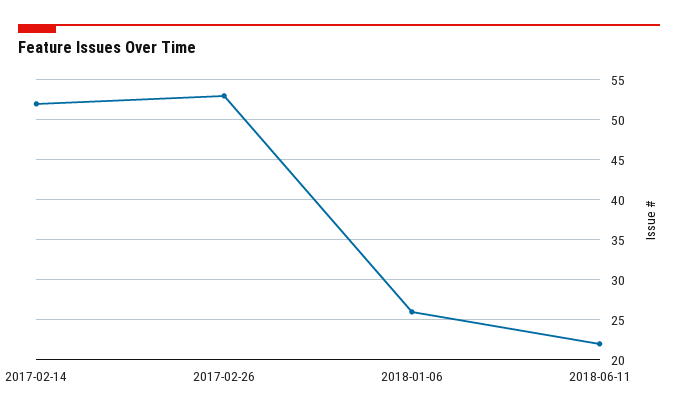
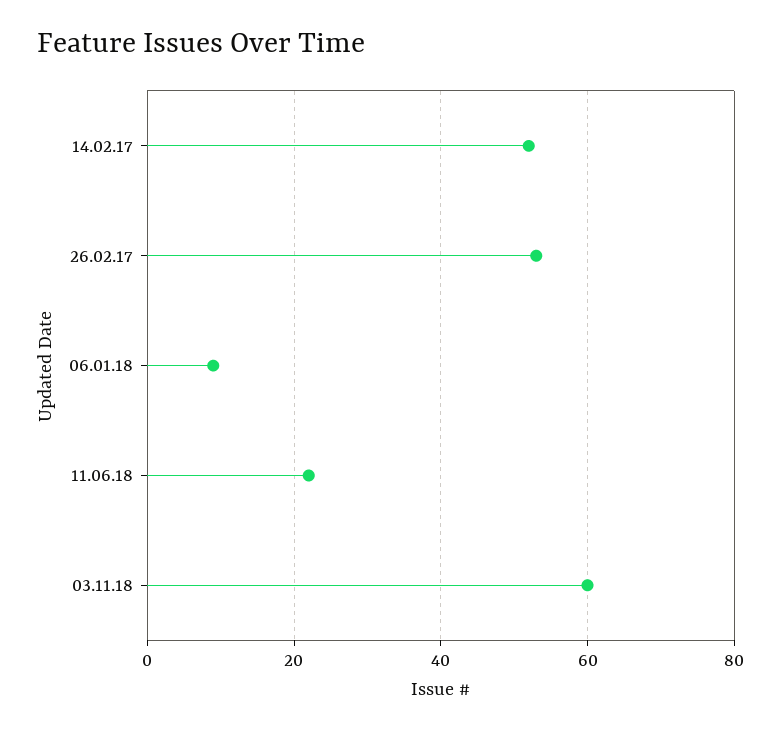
2018-01-06: 26 -> 10
03.11.18: none -> 60

